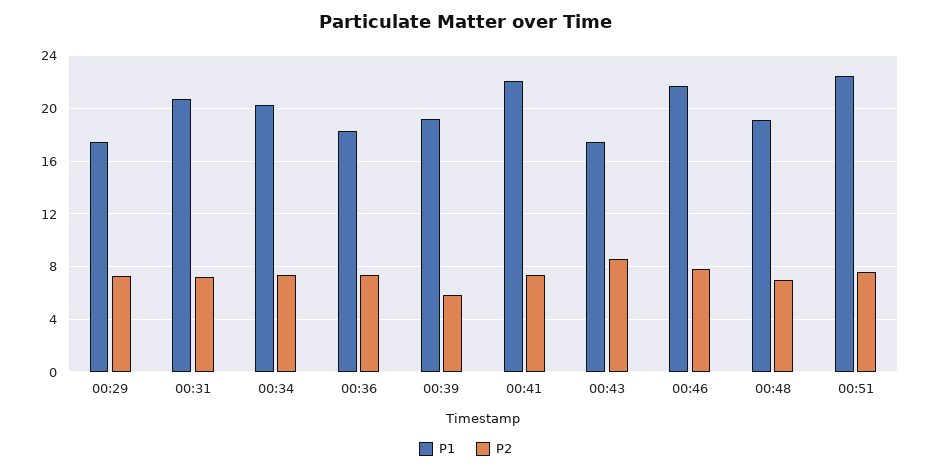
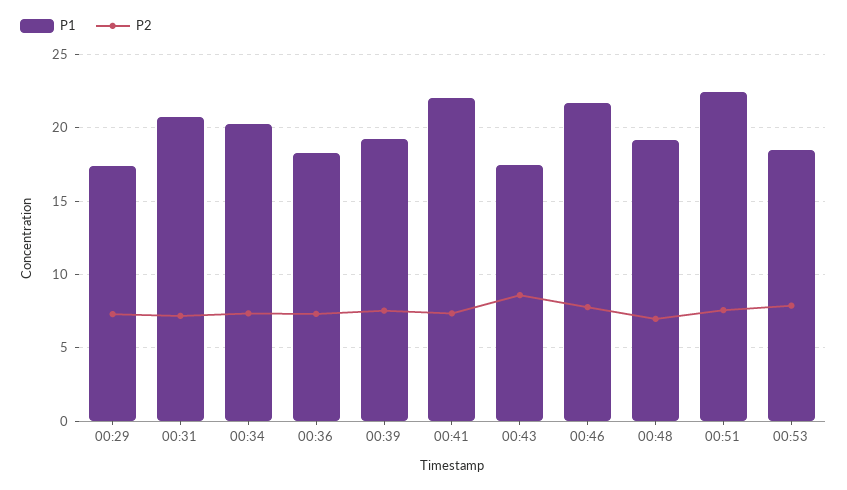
P2, 00:39: 6 -> 7.5
P1, 00:53: none -> 18.5
P2, 00:53: none -> 8

